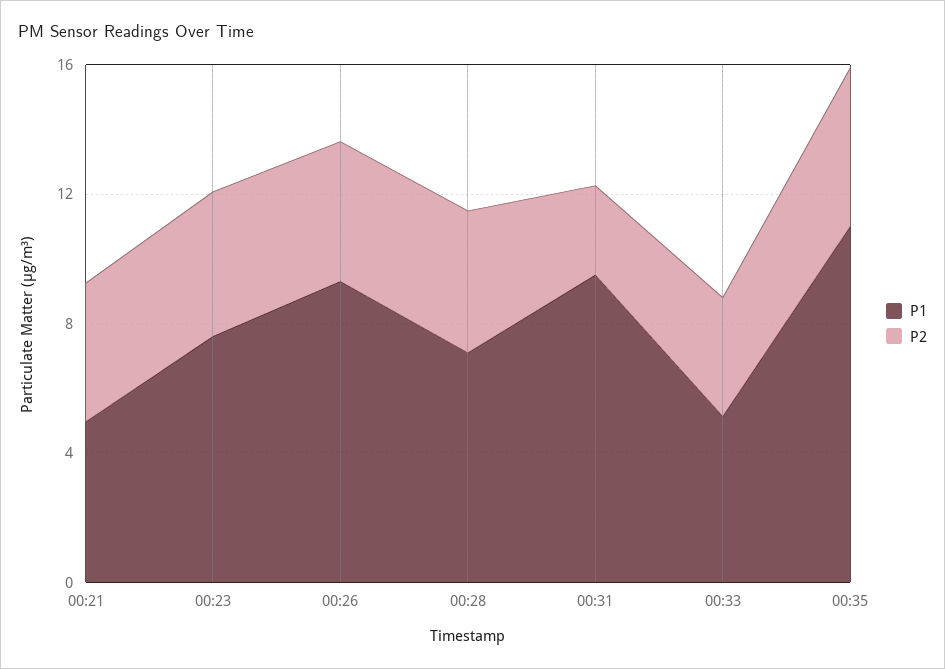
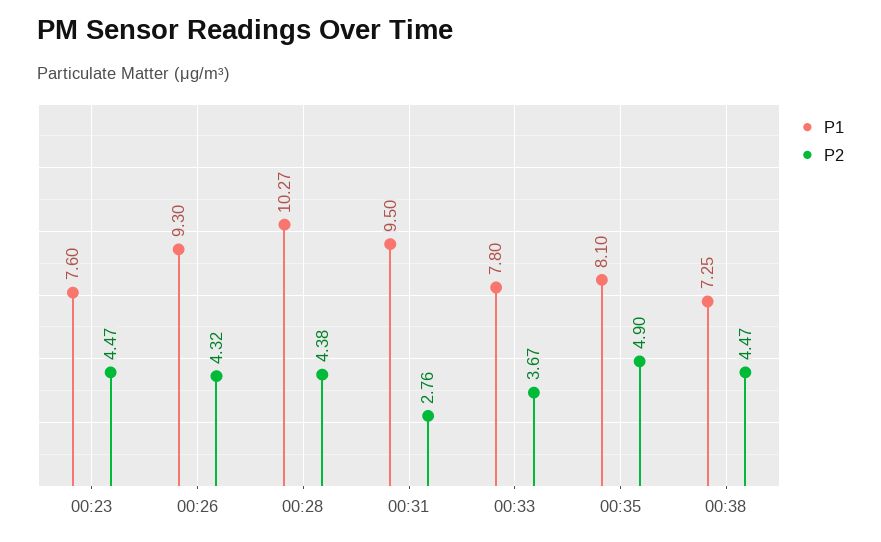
P1, 00:21: 5 -> none
P2, 00:21: 4 -> none
P1, 00:28: 7 -> 10.27
P1, 00:33: 5 -> 7.8
P1, 00:35: 11 -> 8.1
P1, 00:38: none -> 7.25
P2, 00:38: none -> 4.47

